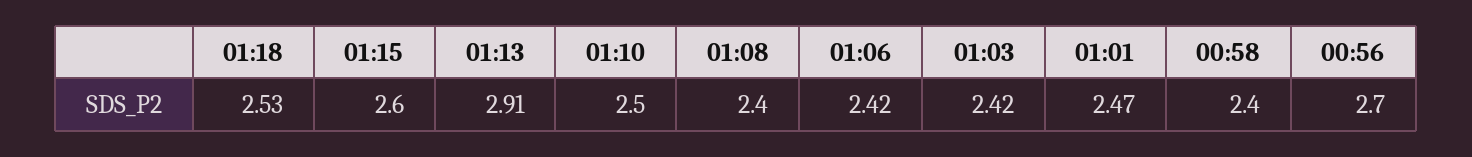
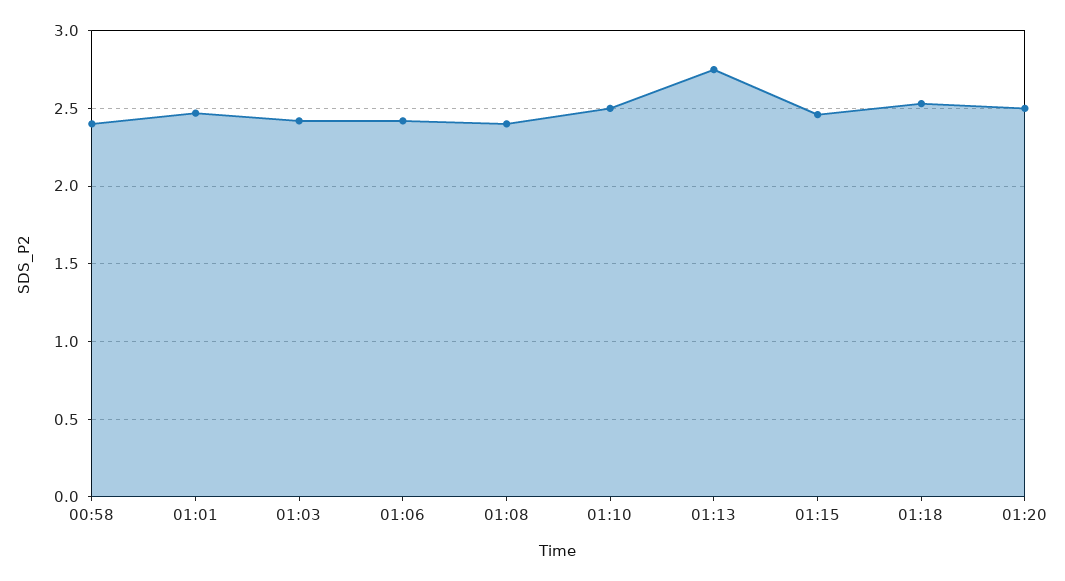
01:15: 2.6 -> 2.45
01:13: 2.91 -> 2.75
00:56: 2.7 -> none
01:20: none -> 2.5

